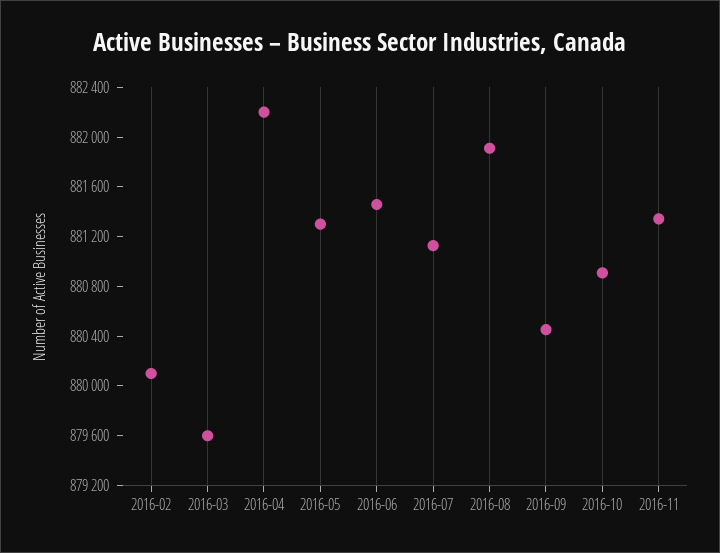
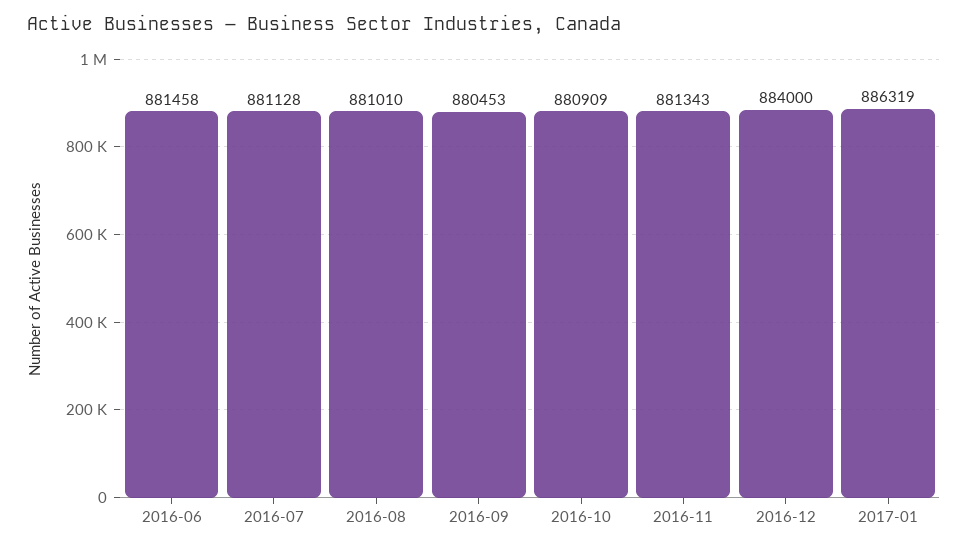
2016-02: 880100 -> none
2016-03: 879600 -> none
2016-04: 882200 -> none
2016-05: 881300 -> none
2016-08: 881900 -> 881010
2016-12: none -> 884000
2017-01: none -> 886319

